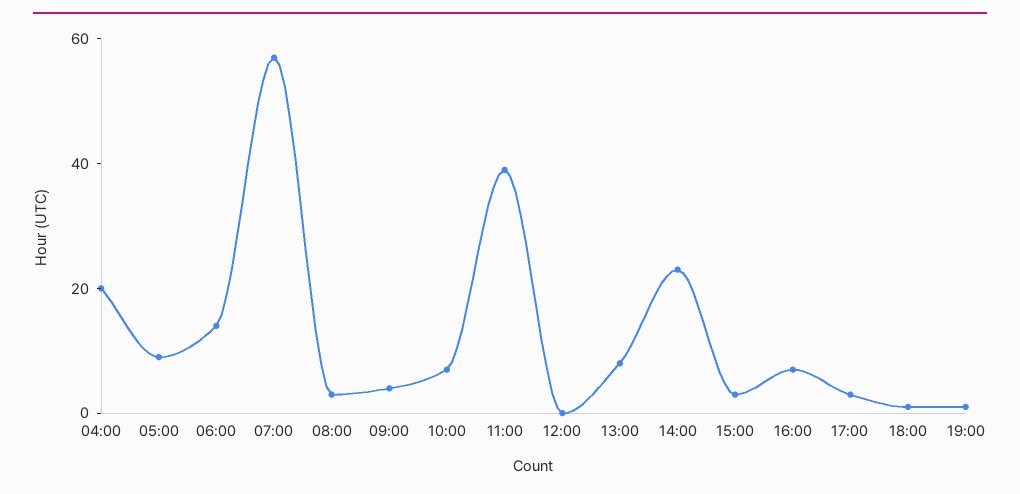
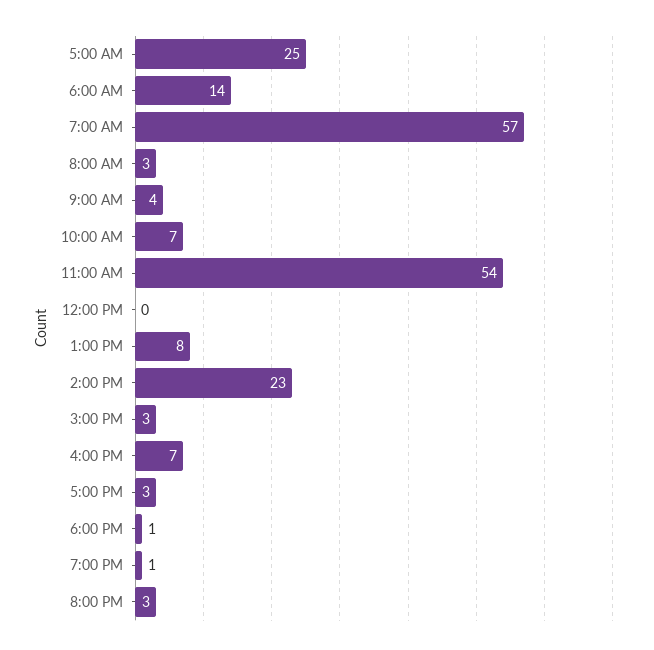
04:00: 20 -> none
05:00: 10 -> 25
11:00: 40 -> 54
8:00 PM: none -> 3

